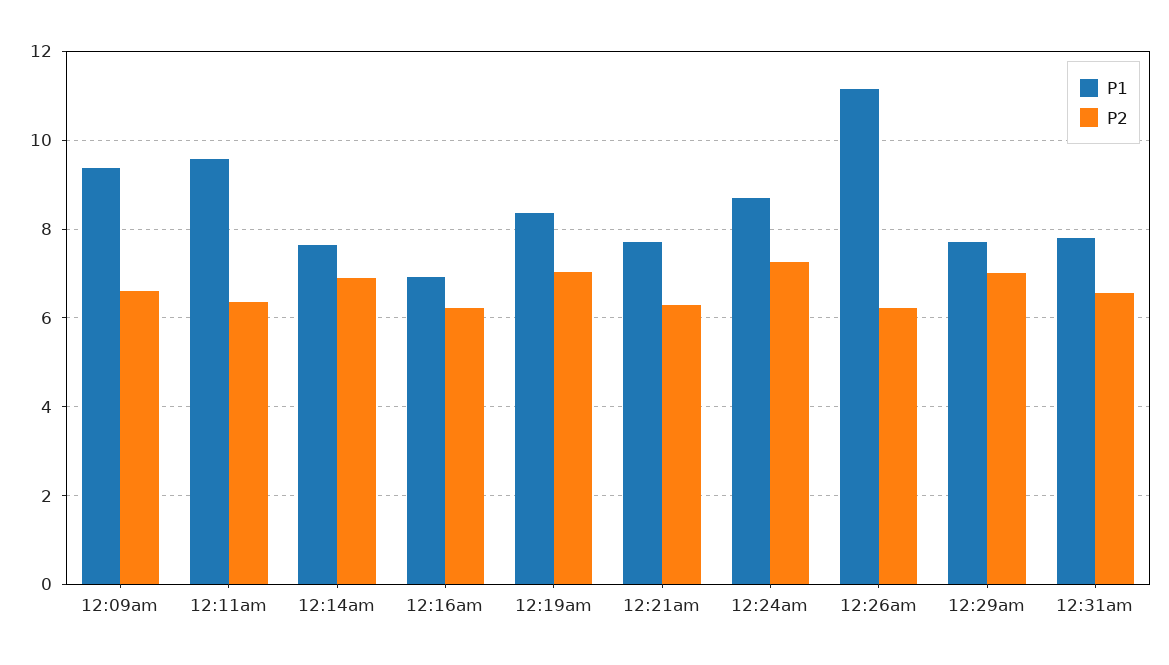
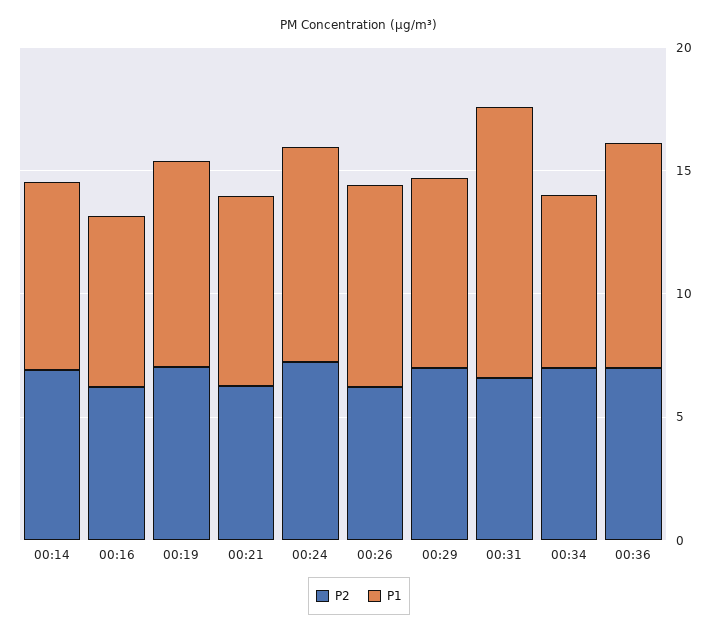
P1, 12:09am: 9.4 -> none
P2, 12:09am: 6.6 -> none
P1, 12:11am: 9.6 -> none
P2, 12:11am: 6.4 -> none
P1, 12:26am: 11.2 -> 8
P1, 12:31am: 7.8 -> 11
P2, 00:34: none -> 7
P1, 00:34: none -> 7
P2, 00:36: none -> 7
P1, 00:36: none -> 9

